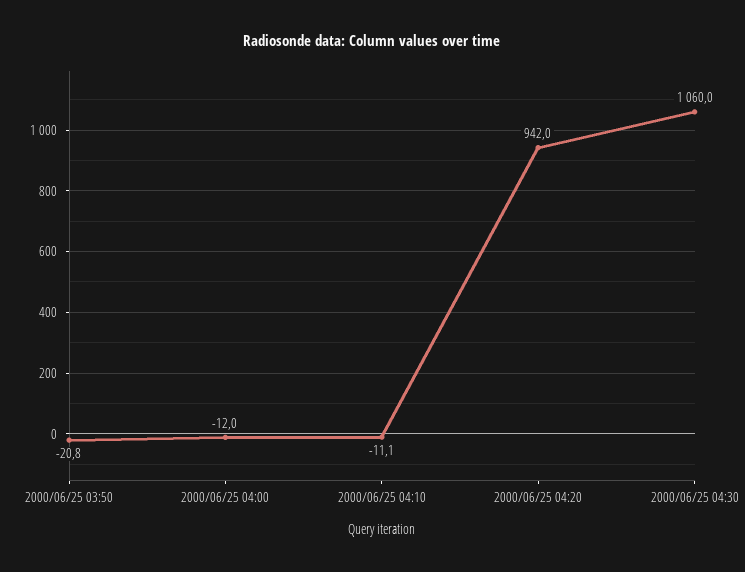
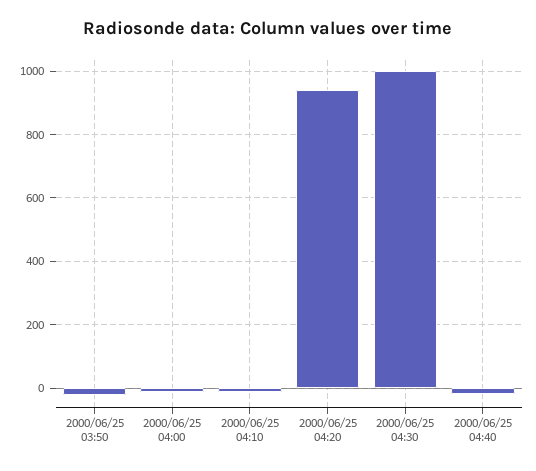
2000/06/25 04:30: 1060 -> 1000
2000/06/25 04:40: none -> -20

